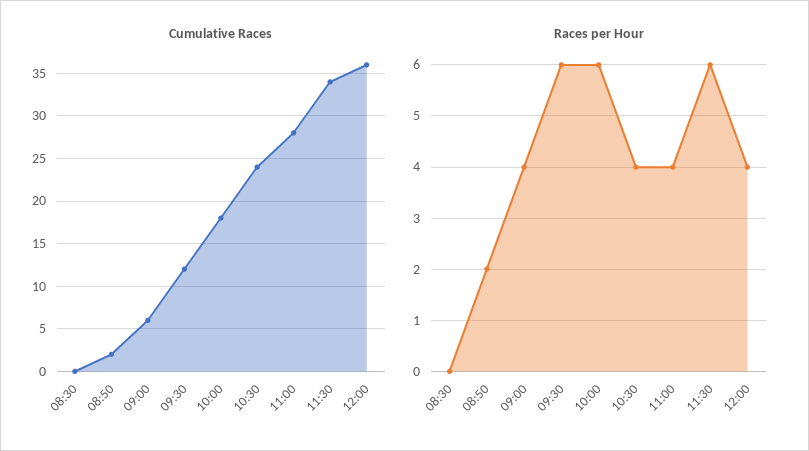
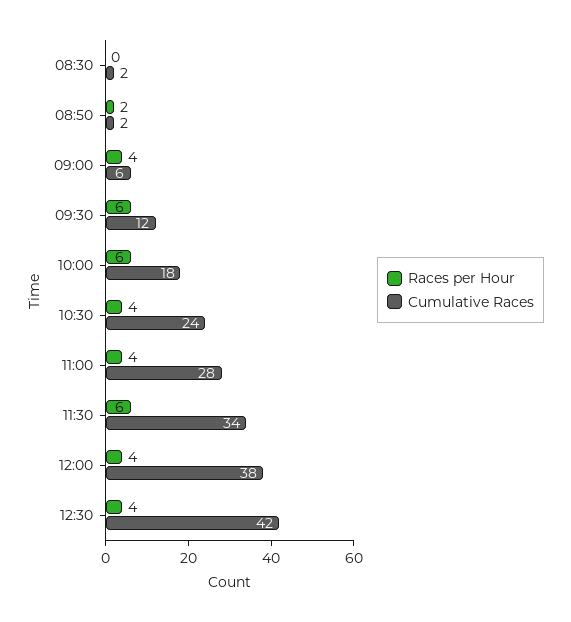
Cumulative Races, 08:30: 0 -> 2
Cumulative Races, 12:00: 36 -> 38
Races per Hour, 12:30: none -> 4
Cumulative Races, 12:30: none -> 42

